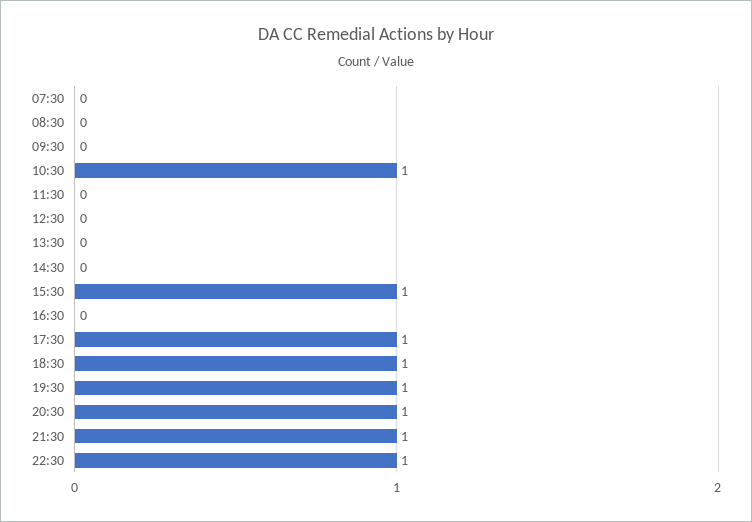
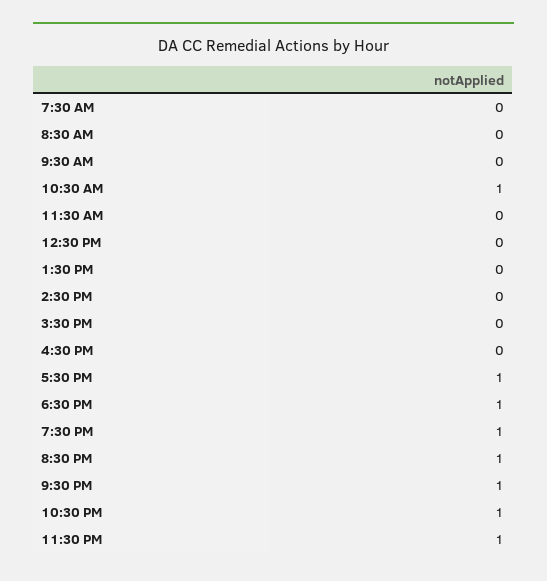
15:30: 1 -> 0
11:30 PM: none -> 1

